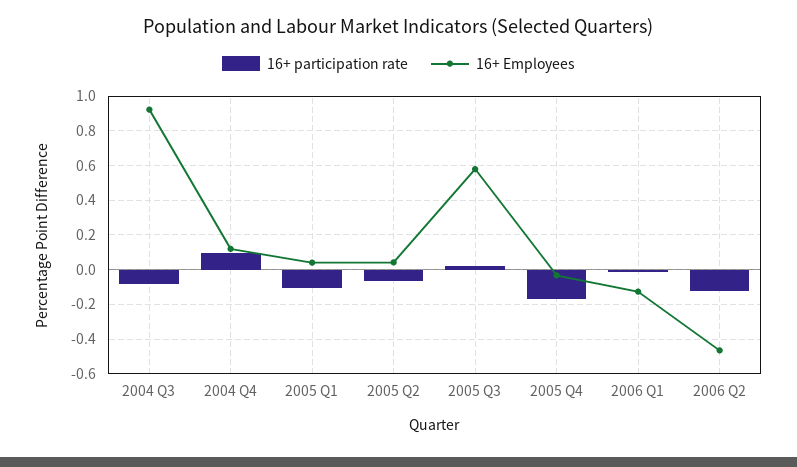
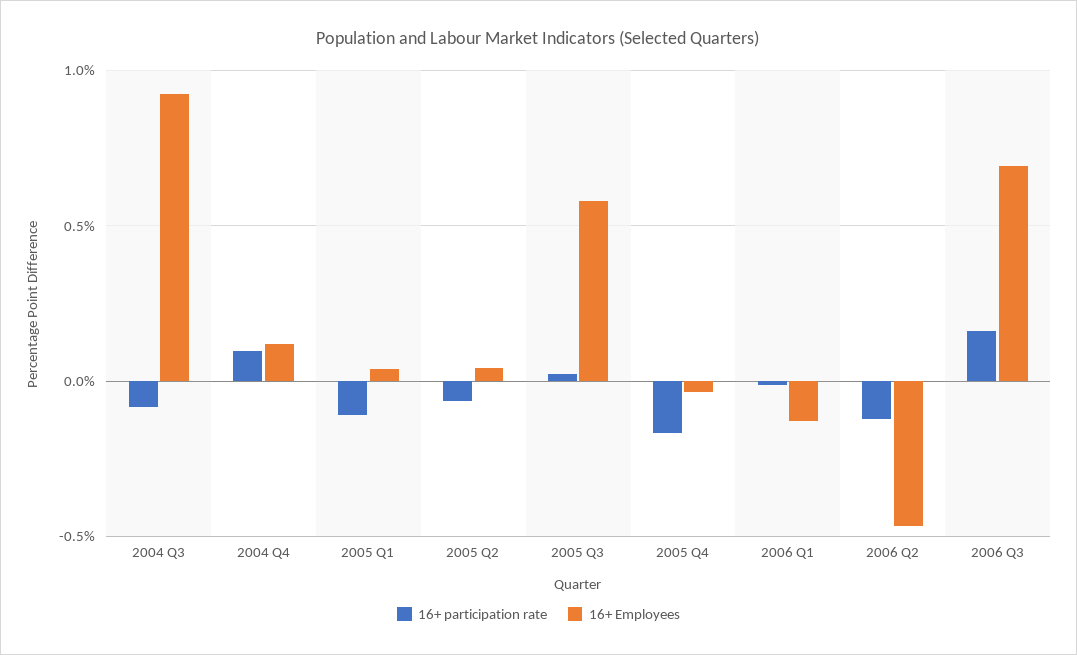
16+ participation rate, 2006 Q3: none -> 0.15
16+ Employees, 2006 Q3: none -> 0.7

